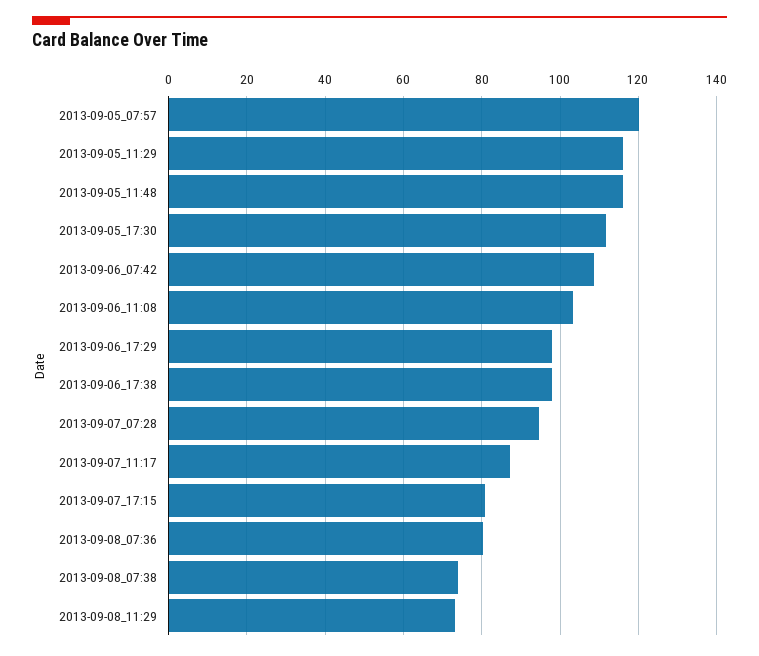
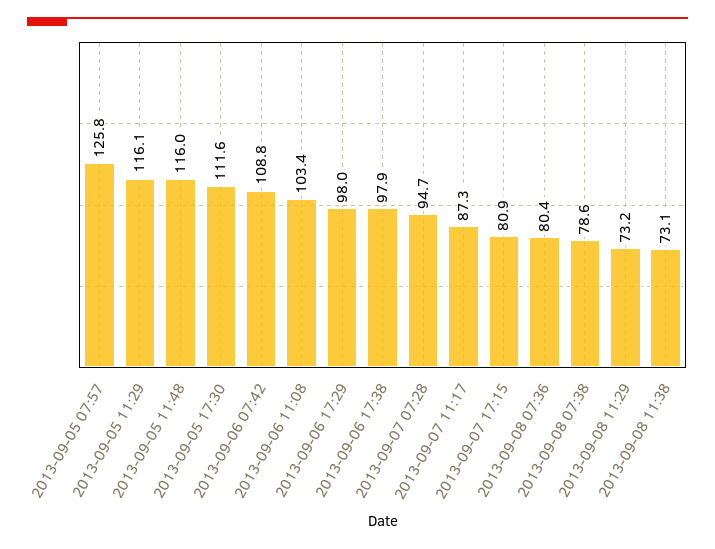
2013-09-05_07:57: 120 -> 125.8
2013-09-08_07:38: 74 -> 78.6
2013-09-08 11:38: none -> 73.1

